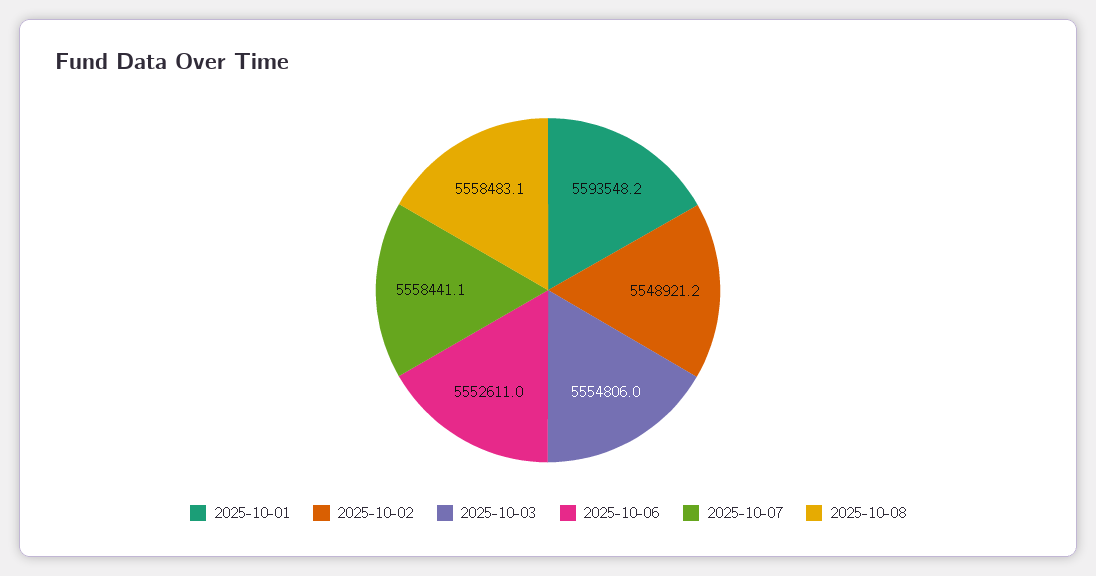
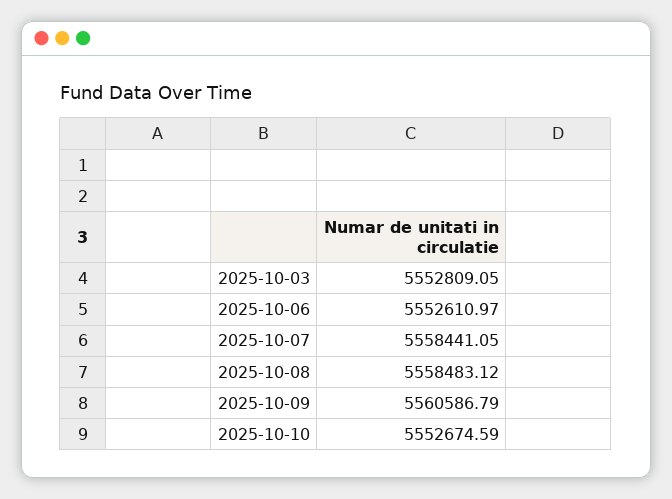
2025-10-01: 5593548.2 -> none
2025-10-02: 5548921.2 -> none
2025-10-03: 5554806 -> 5552809.05
2025-10-09: none -> 5560586.79
2025-10-10: none -> 5552674.59

